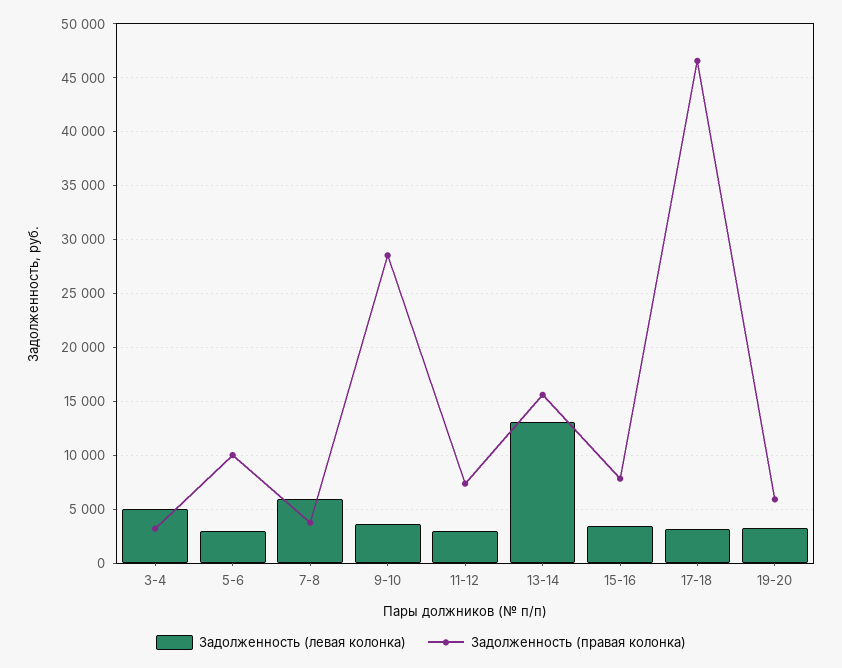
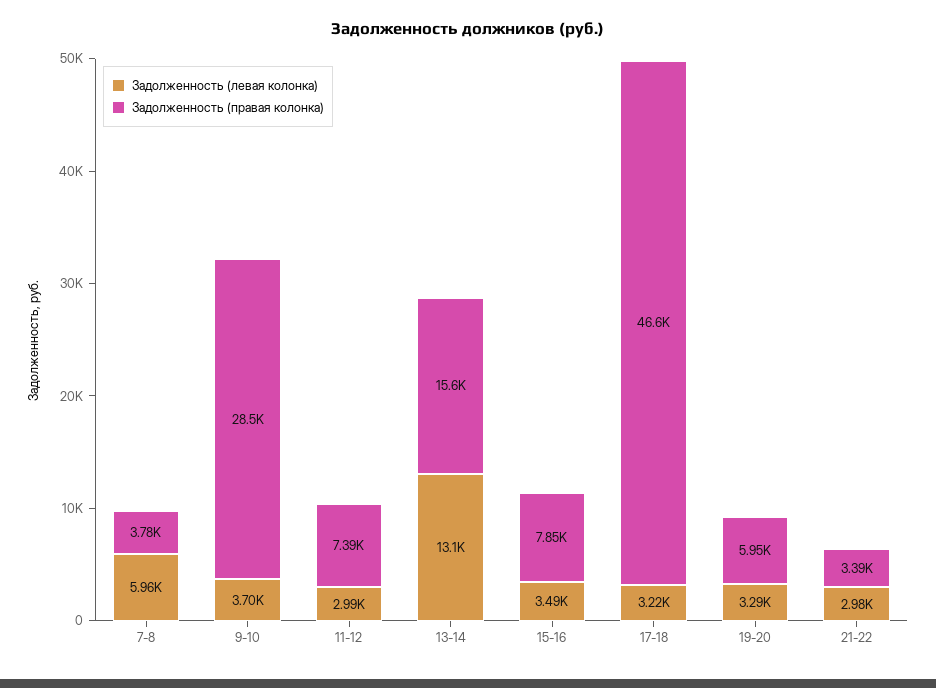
Задолженность (левая колонка), 3-4: 5000 -> none
Задолженность (правая колонка), 3-4: 3000 -> none
Задолженность (левая колонка), 5-6: 3000 -> none
Задолженность (правая колонка), 5-6: 10000 -> none
Задолженность (левая колонка), 21-22: none -> 2980
Задолженность (правая колонка), 21-22: none -> 3390

